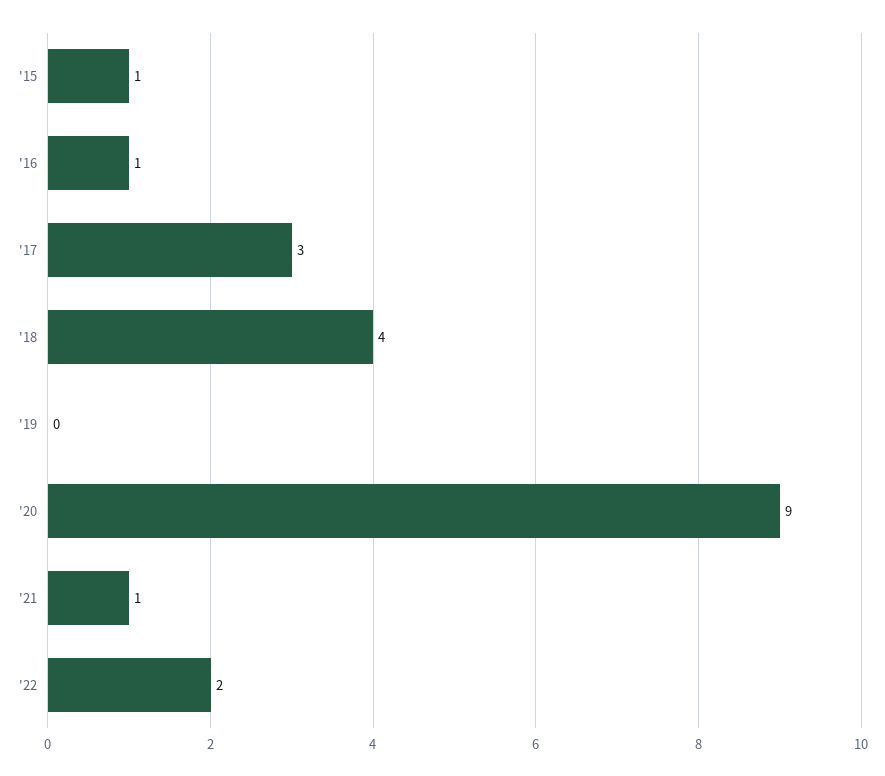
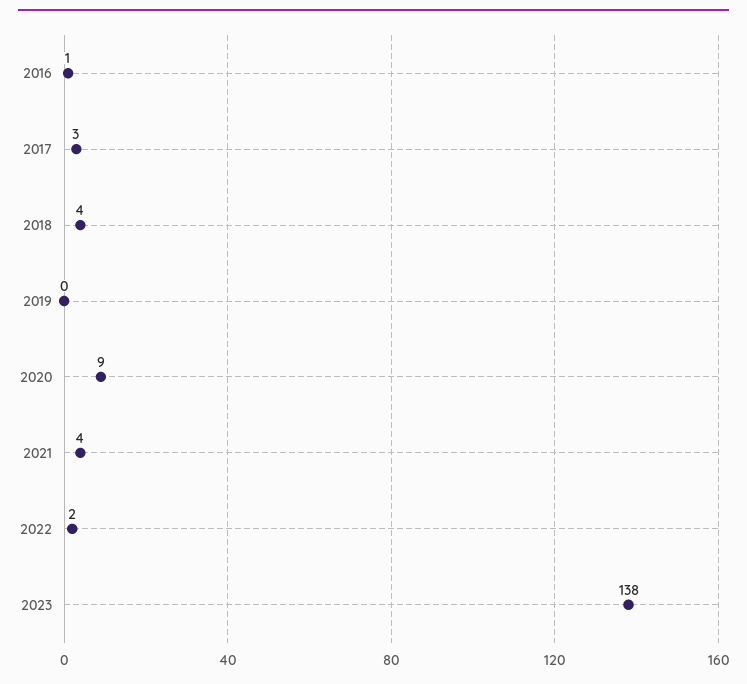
'15: 1 -> none
'21: 1 -> 4
2023: none -> 138

